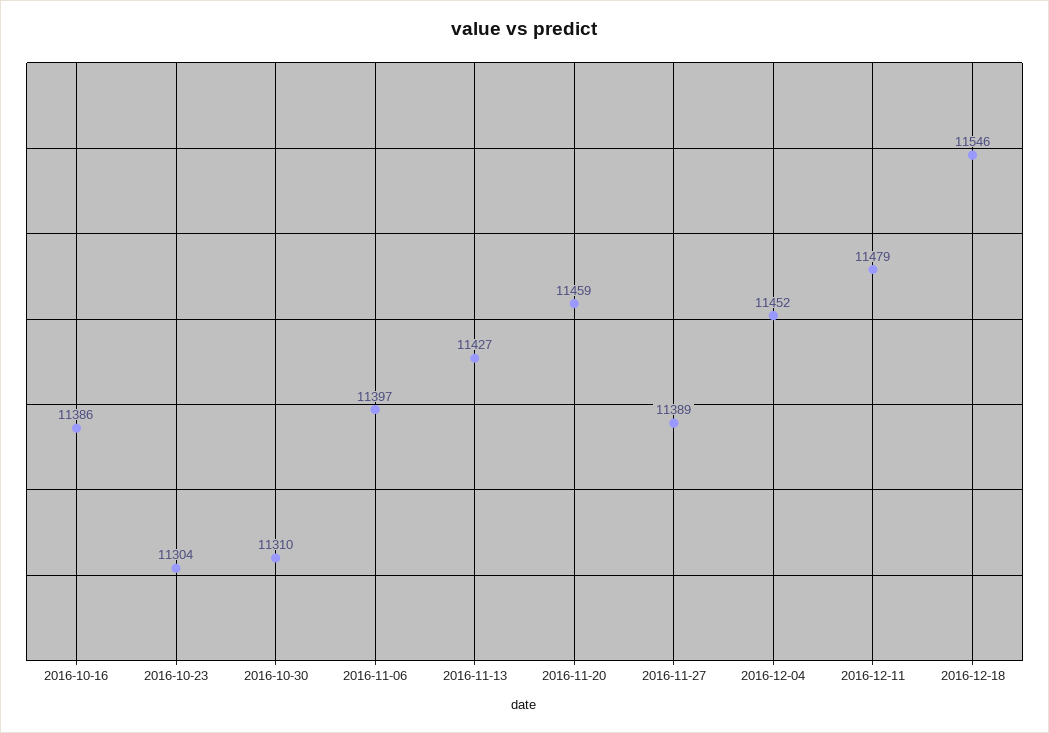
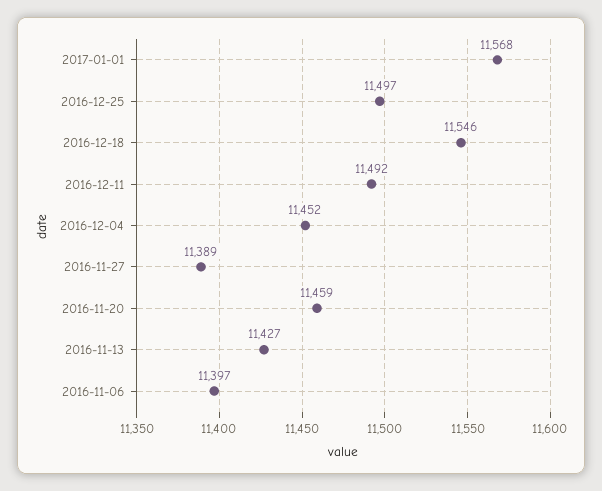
2016-10-16: 11386 -> none
2016-10-23: 11304 -> none
2016-10-30: 11310 -> none
2016-12-11: 11479 -> 11492
2017-01-01: none -> 11568
2016-12-25: none -> 11497

